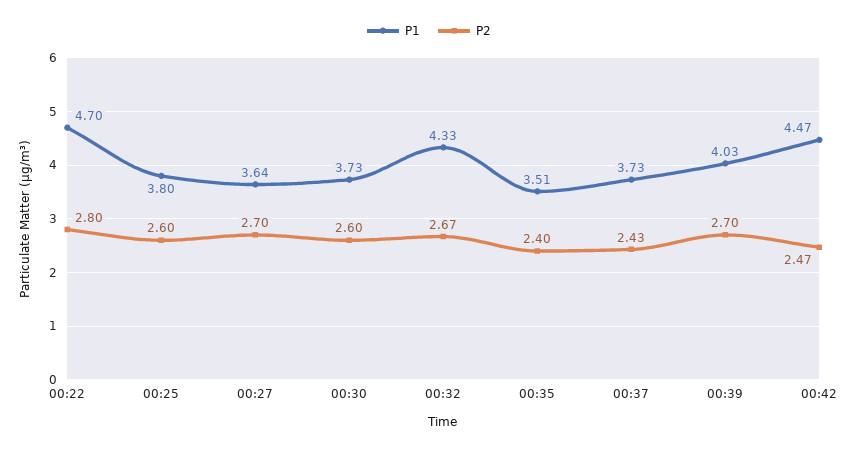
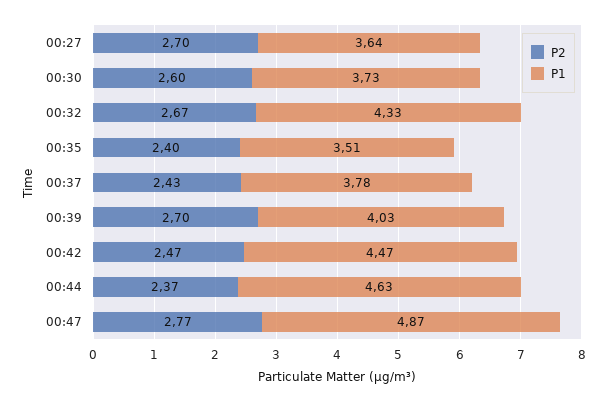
P1, 00:22: 4.7 -> none
P2, 00:22: 2.8 -> none
P1, 00:25: 3.8 -> none
P2, 00:25: 2.6 -> none
P1, 00:37: 3.73 -> 3.78
P2, 00:44: none -> 2.37
P1, 00:44: none -> 4.63
P2, 00:47: none -> 2.77
P1, 00:47: none -> 4.87

